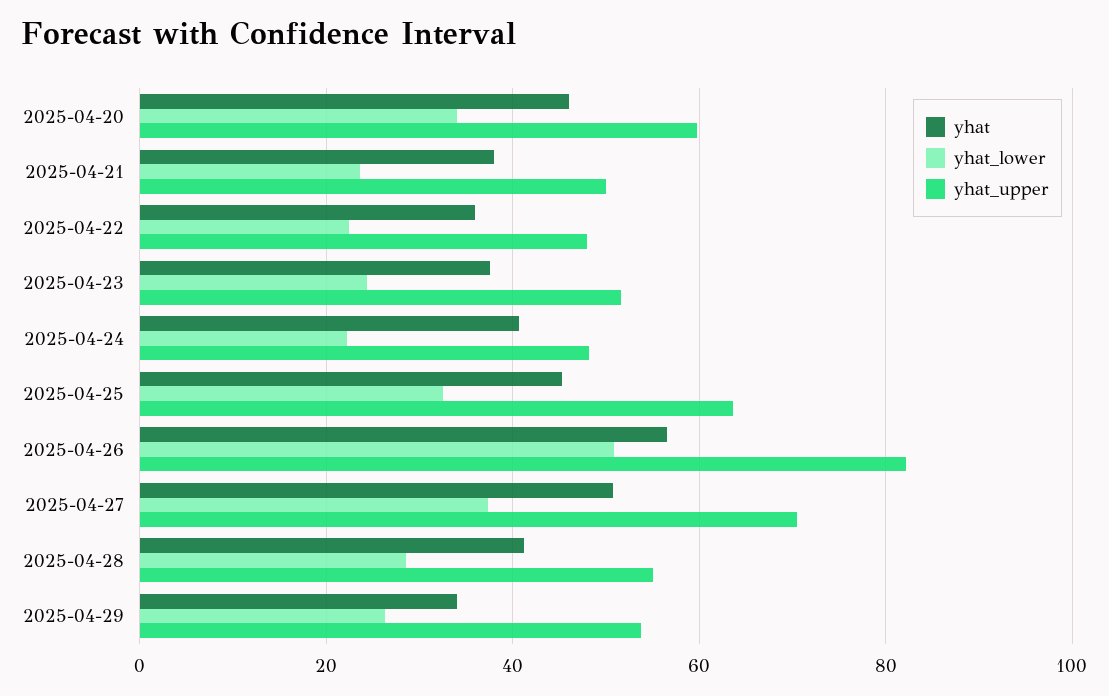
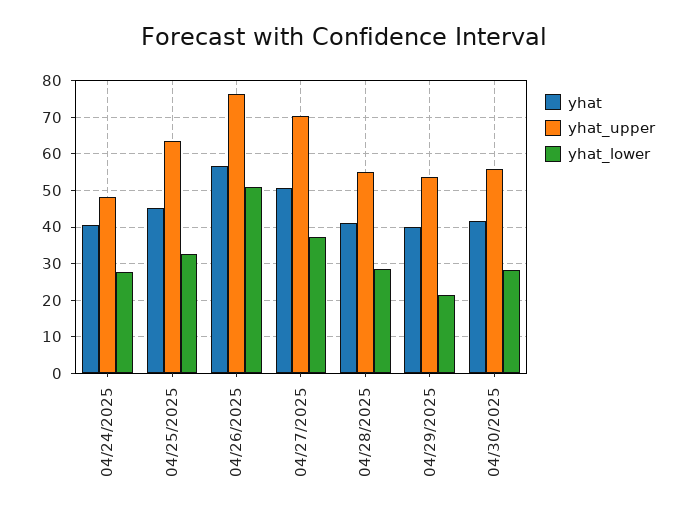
yhat, 2025-04-20: 46 -> none
yhat_lower, 2025-04-20: 34 -> none
yhat_upper, 2025-04-20: 60 -> none
yhat, 2025-04-21: 38 -> none
yhat_lower, 2025-04-21: 24 -> none
yhat_upper, 2025-04-21: 50 -> none
yhat, 2025-04-22: 36 -> none
yhat_lower, 2025-04-22: 22 -> none
yhat_upper, 2025-04-22: 48 -> none
yhat, 2025-04-23: 38 -> none
yhat_lower, 2025-04-23: 24 -> none
yhat_upper, 2025-04-23: 52 -> none
yhat_lower, 2025-04-24: 22 -> 28
yhat_upper, 2025-04-26: 82 -> 76
yhat, 2025-04-29: 34 -> 40
yhat_lower, 2025-04-29: 26 -> 22
yhat, 04/30/2025: none -> 42
yhat_upper, 04/30/2025: none -> 56
yhat_lower, 04/30/2025: none -> 28

